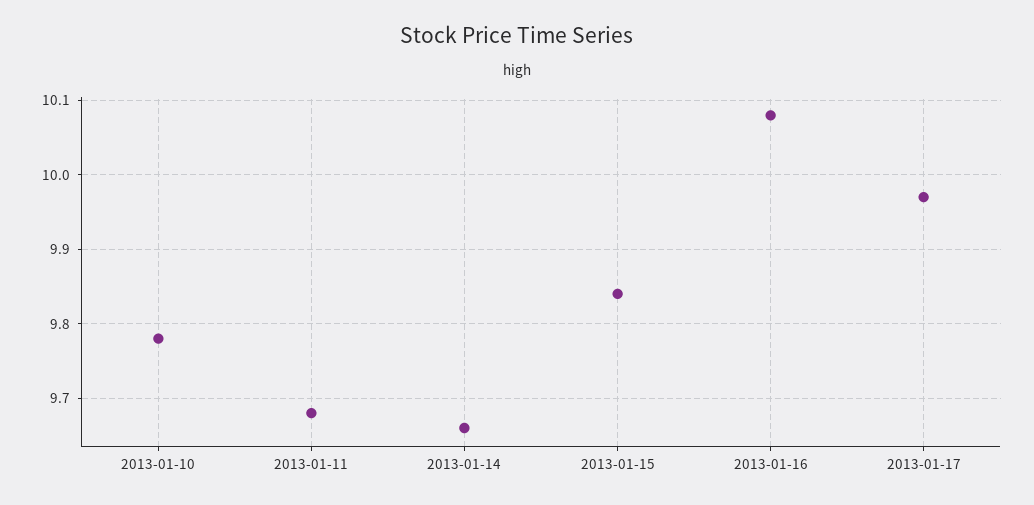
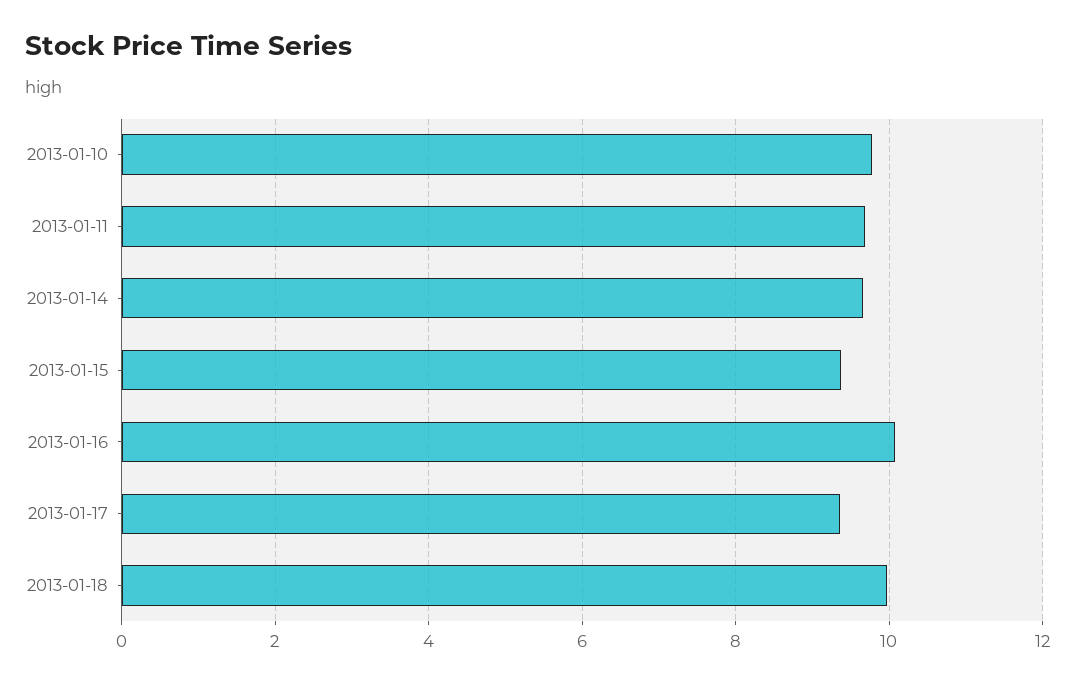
2013-01-15: 9.84 -> 9.4
2013-01-17: 9.97 -> 9.4
2013-01-18: none -> 10

